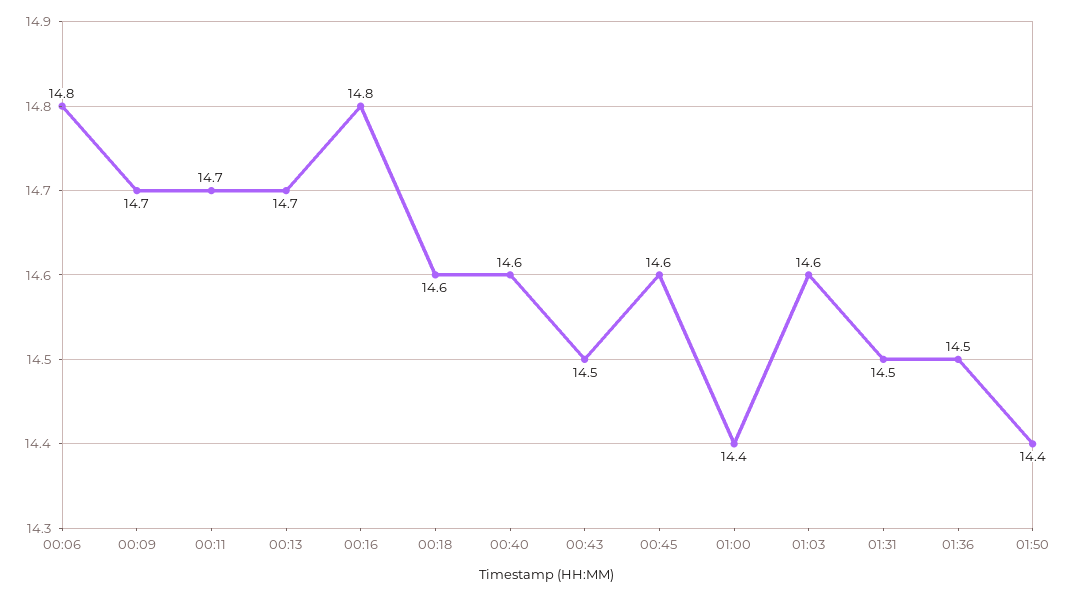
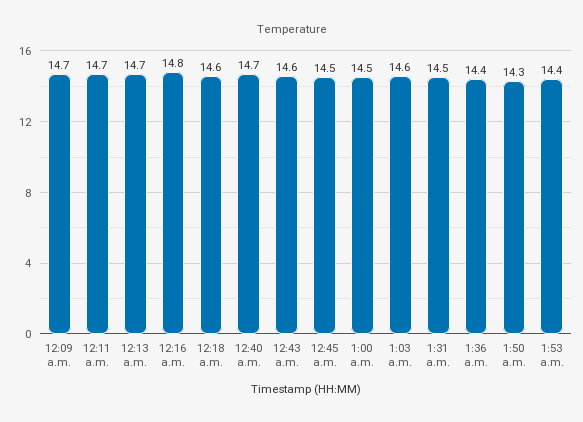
00:06: 14.8 -> none
00:40: 14.6 -> 14.7
00:43: 14.5 -> 14.6
00:45: 14.6 -> 14.5
01:00: 14.4 -> 14.5
01:36: 14.5 -> 14.4
01:50: 14.4 -> 14.3
1:53 a.m.: none -> 14.4

